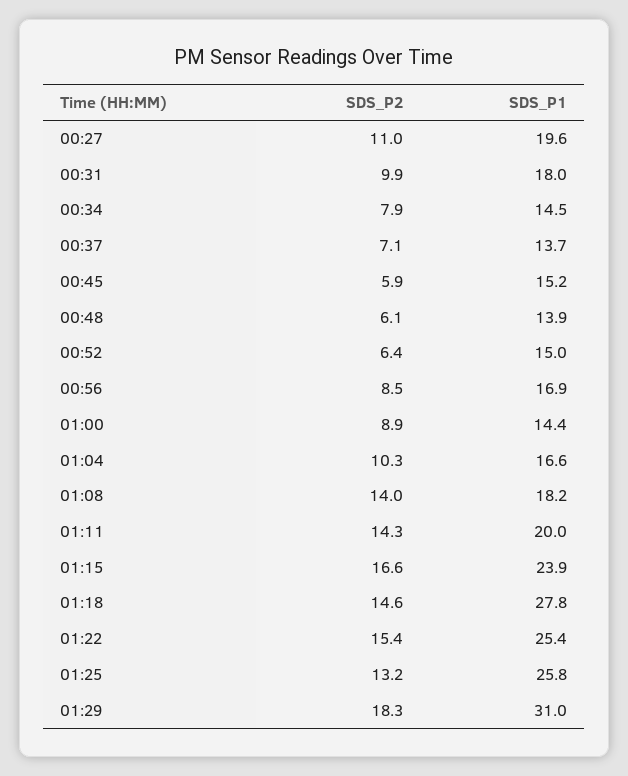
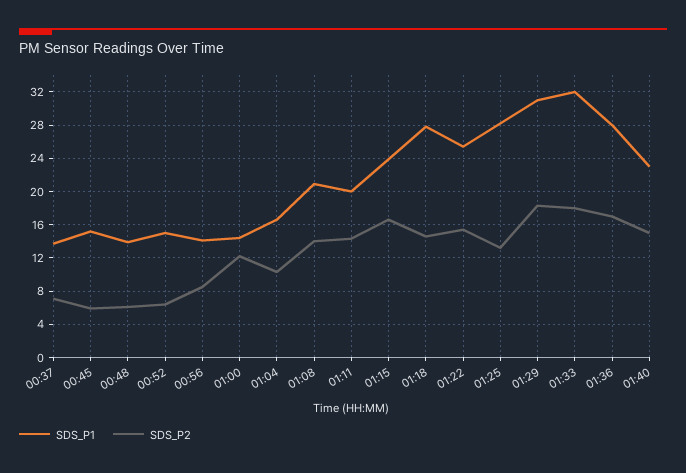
SDS_P2, 00:27: 11 -> none
SDS_P1, 00:27: 19.6 -> none
SDS_P2, 00:31: 9.9 -> none
SDS_P1, 00:31: 18 -> none
SDS_P2, 00:34: 7.9 -> none
SDS_P1, 00:34: 14.5 -> none
SDS_P1, 00:56: 16.9 -> 14
SDS_P2, 01:00: 8.9 -> 12
SDS_P1, 01:08: 18.2 -> 21
SDS_P1, 01:25: 25.8 -> 28
SDS_P1, 01:33: none -> 32
SDS_P2, 01:33: none -> 18
SDS_P1, 01:36: none -> 28
SDS_P2, 01:36: none -> 17
SDS_P1, 01:40: none -> 23
SDS_P2, 01:40: none -> 15

